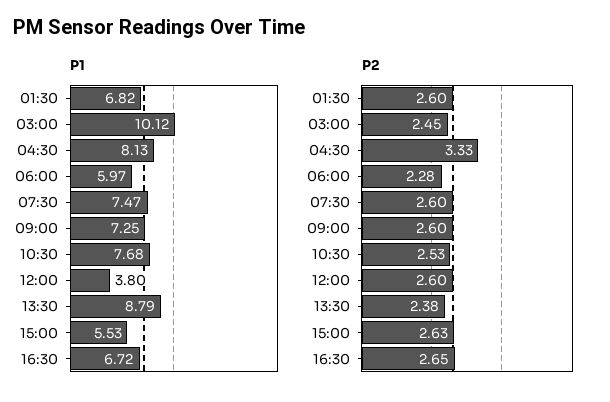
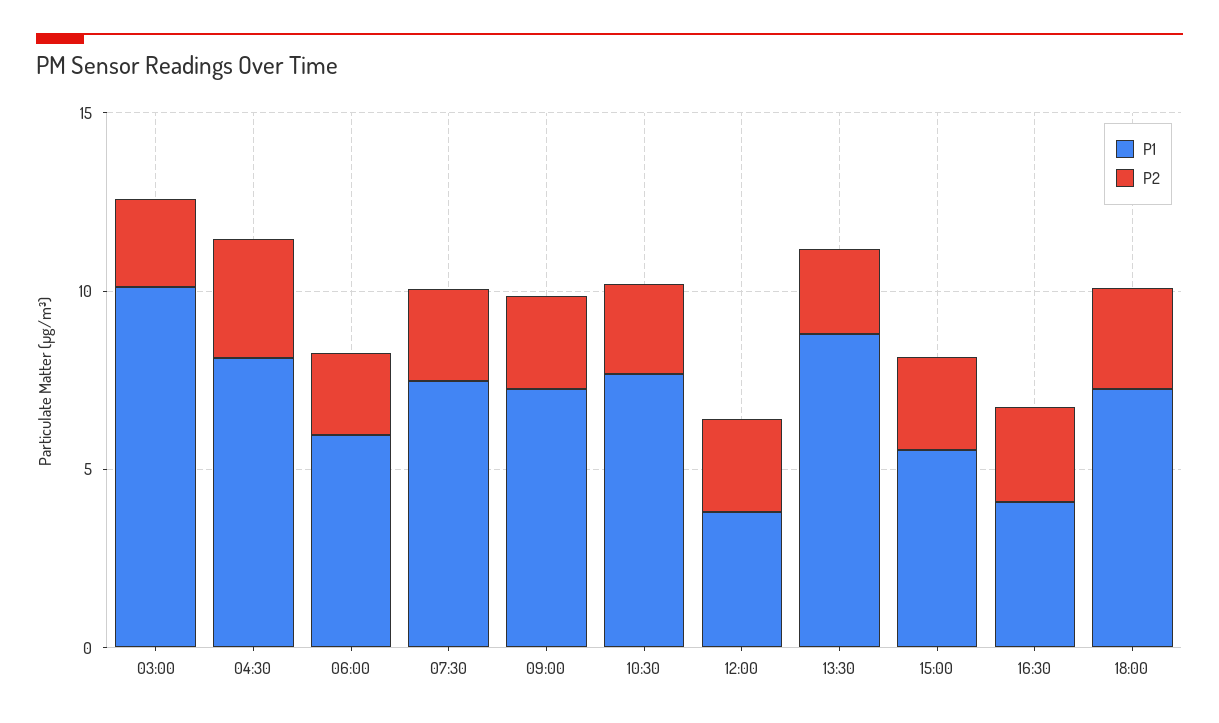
P1, 01:30: 6.82 -> none
P1, 16:30: 6.72 -> 4
P2, 01:30: 2.6 -> none
P1, 18:00: none -> 7
P2, 18:00: none -> 3

